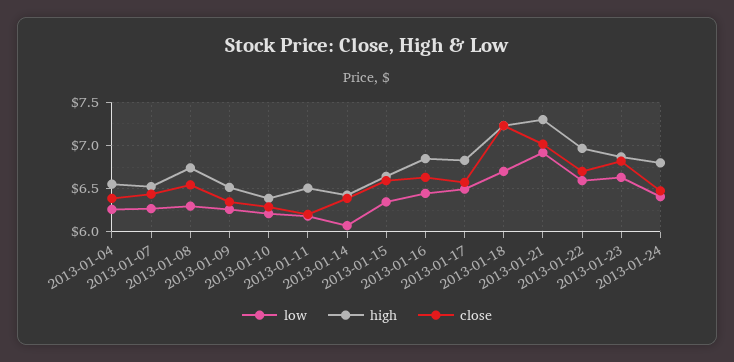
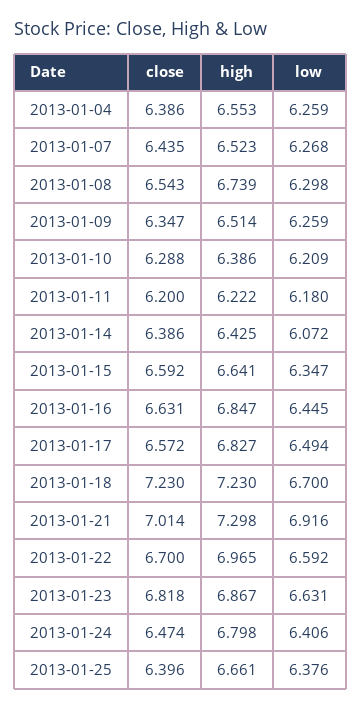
high, 2013-01-11: 6.5 -> 6.222
close, 2013-01-25: none -> 6.396
high, 2013-01-25: none -> 6.661
low, 2013-01-25: none -> 6.376

